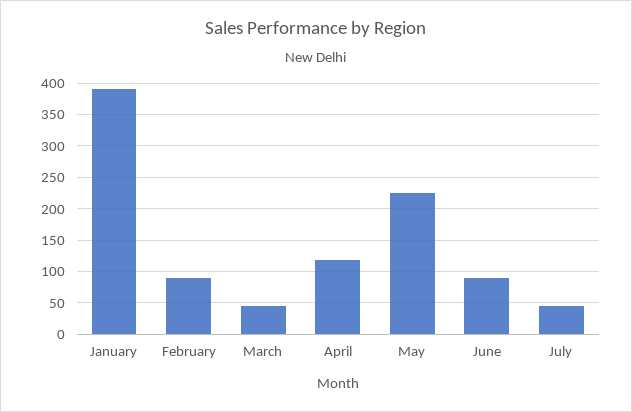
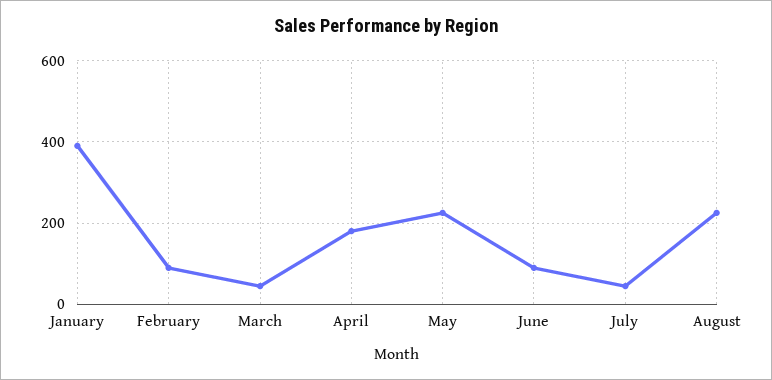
April: 120 -> 180
August: none -> 220

